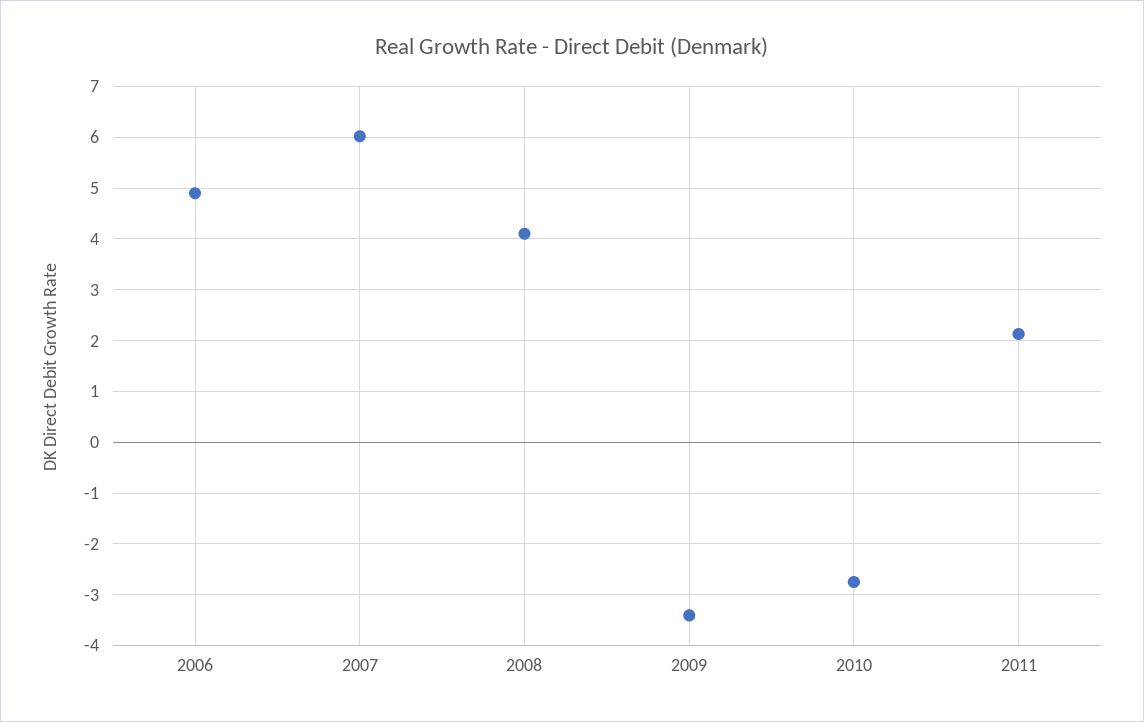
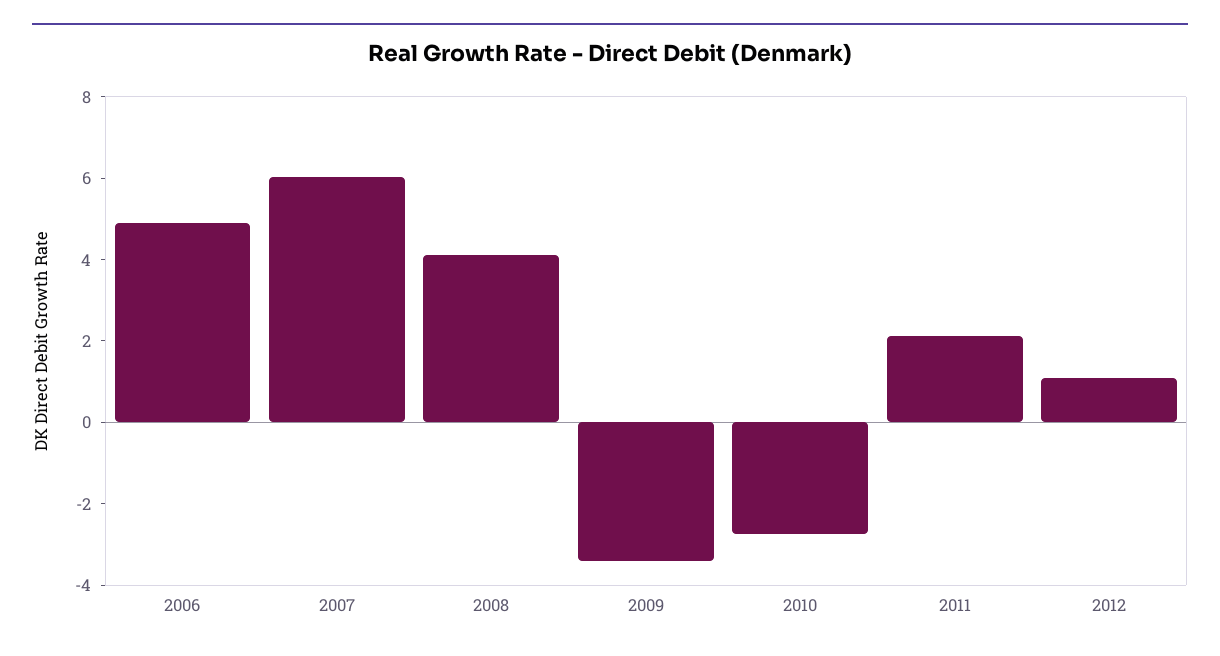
2012: none -> 1

